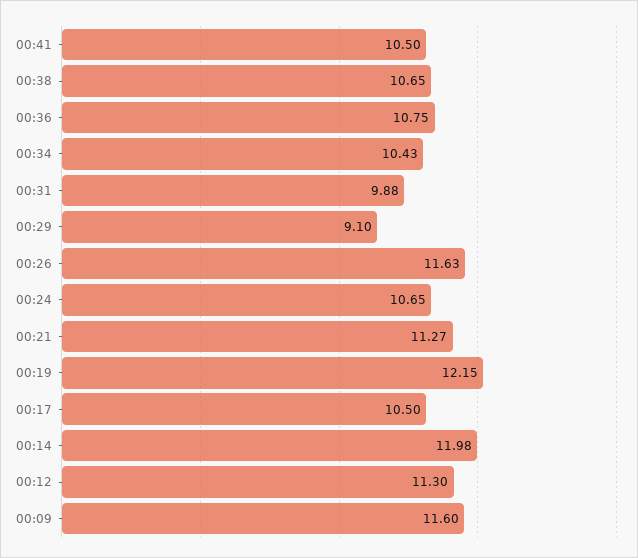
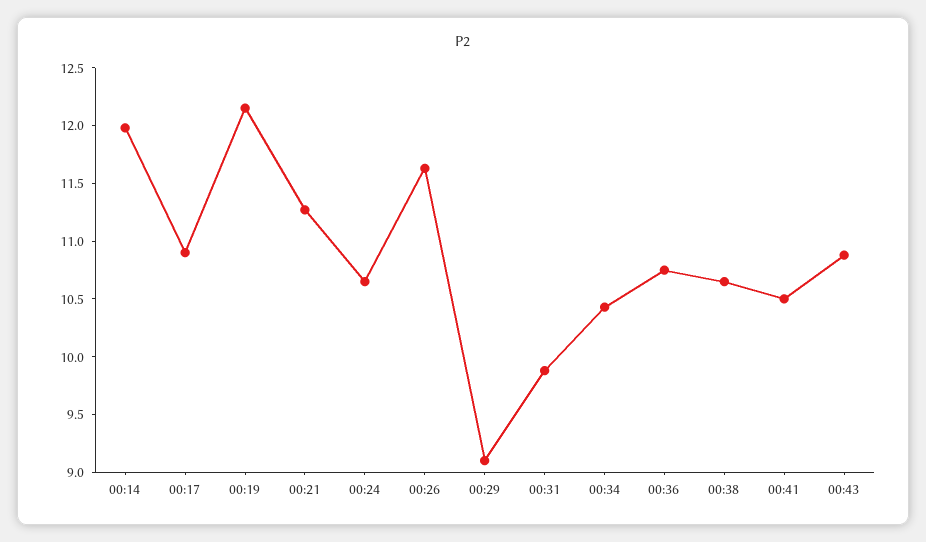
00:17: 10.5 -> 10.9
00:12: 11.3 -> none
00:09: 11.6 -> none
00:43: none -> 10.9

